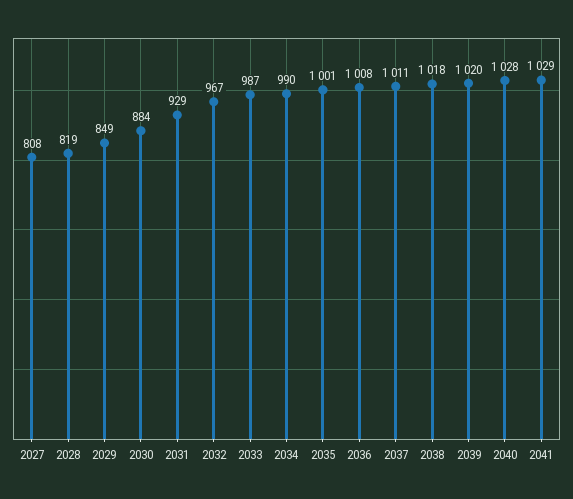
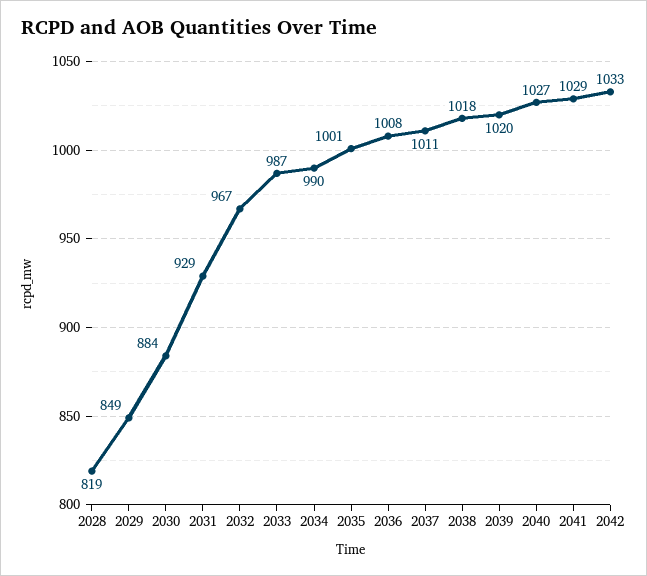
2027: 808 -> none
2040: 1028 -> 1027
2042: none -> 1033

